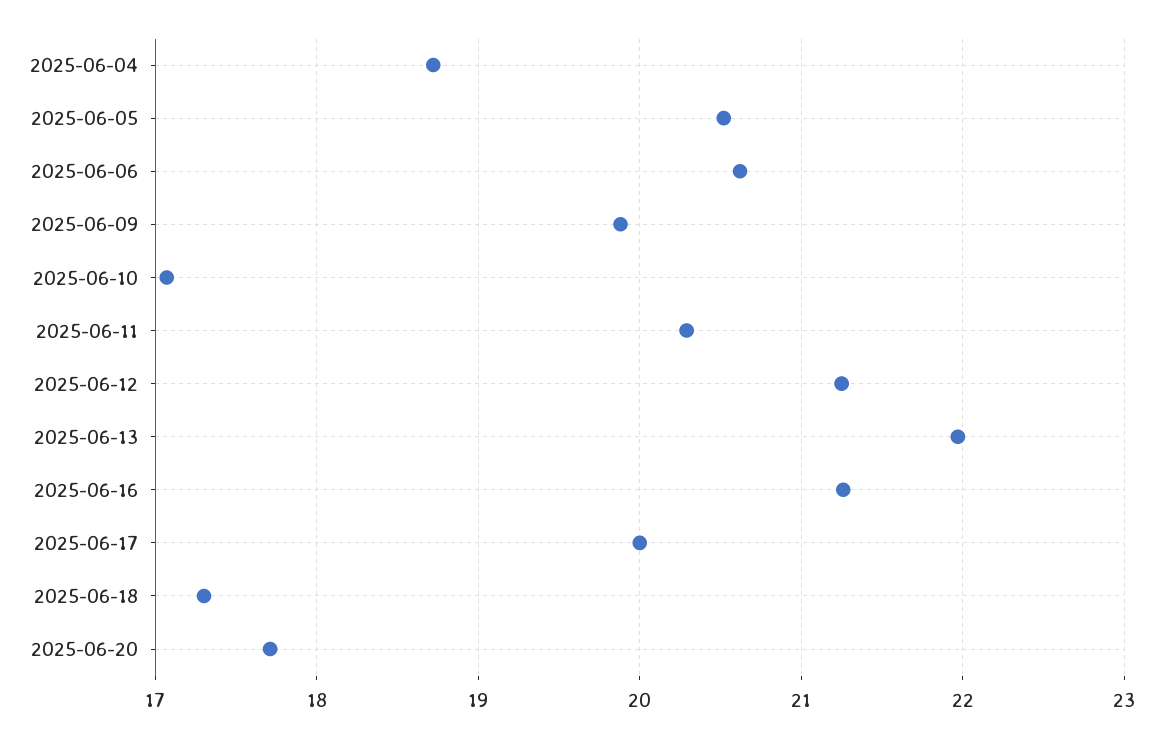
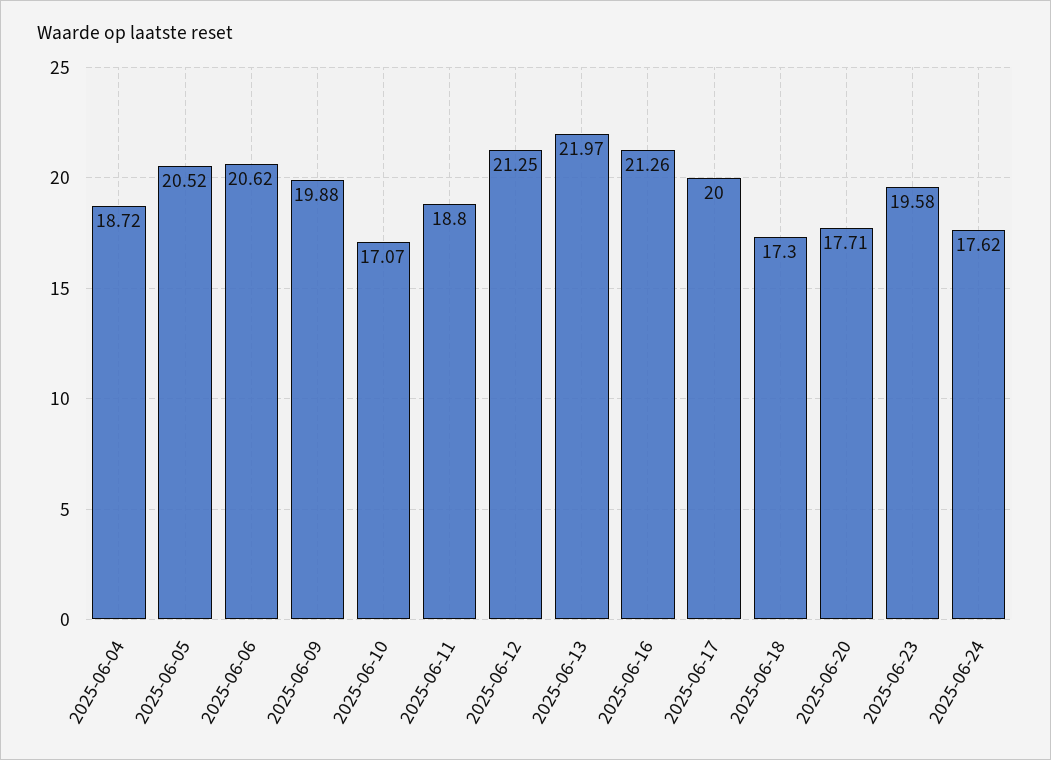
2025-06-11: 20.3 -> 18.8
2025-06-23: none -> 19.58
2025-06-24: none -> 17.62

